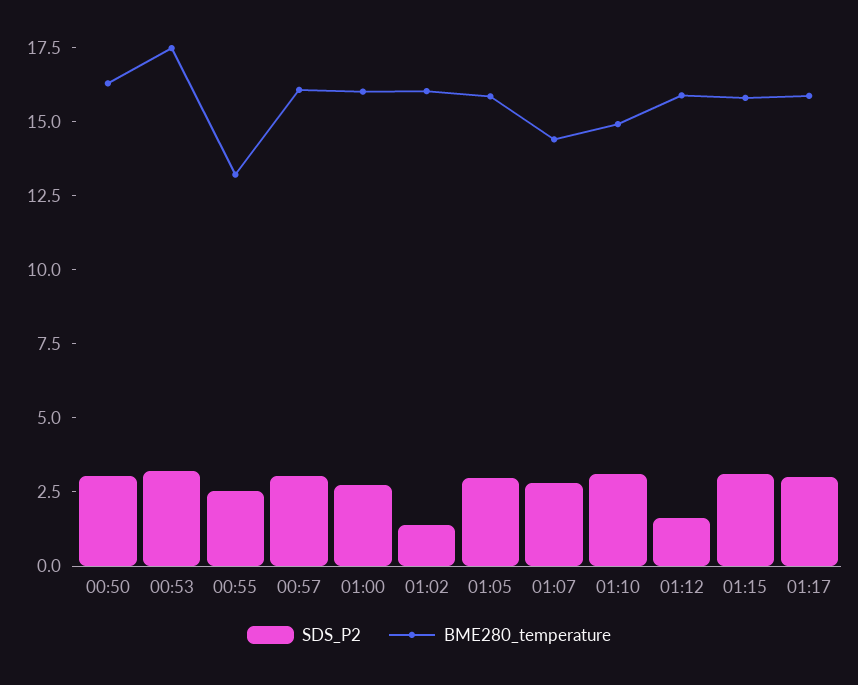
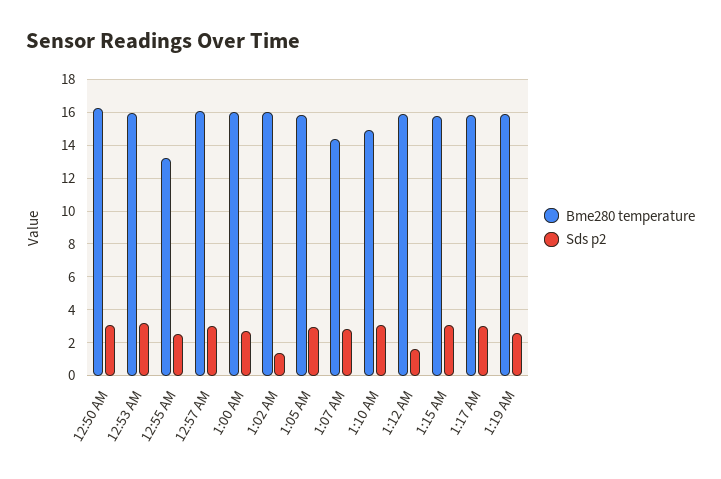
BME280_temperature, 00:53: 17.5 -> 16
BME280_temperature, 1:19 AM: none -> 16
SDS_P2, 1:19 AM: none -> 2.5

